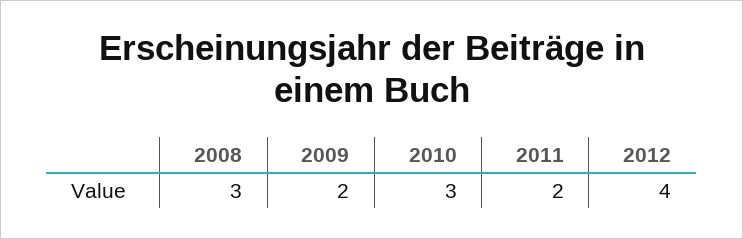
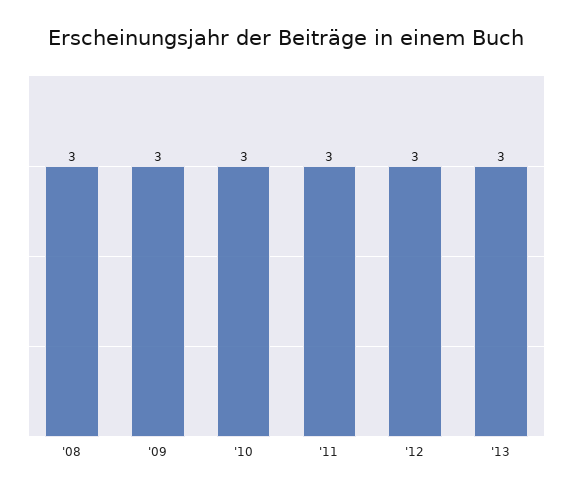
2009: 2 -> 3
2011: 2 -> 3
2012: 4 -> 3
'13: none -> 3

